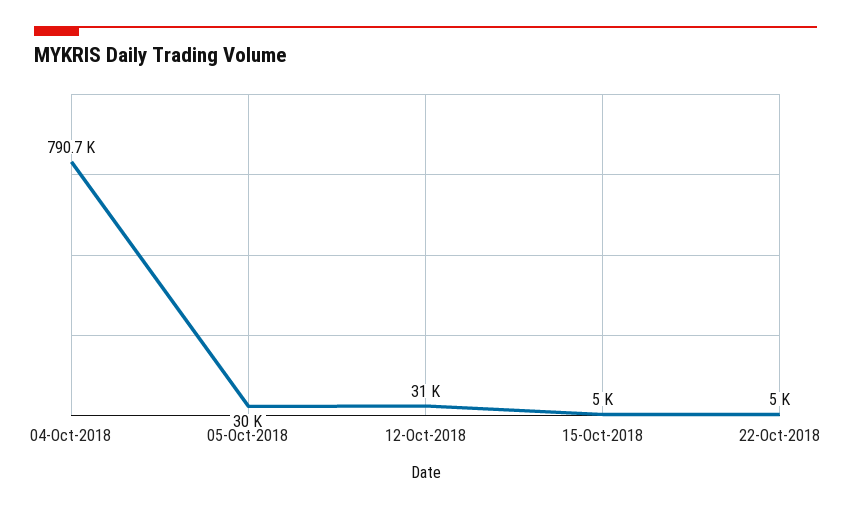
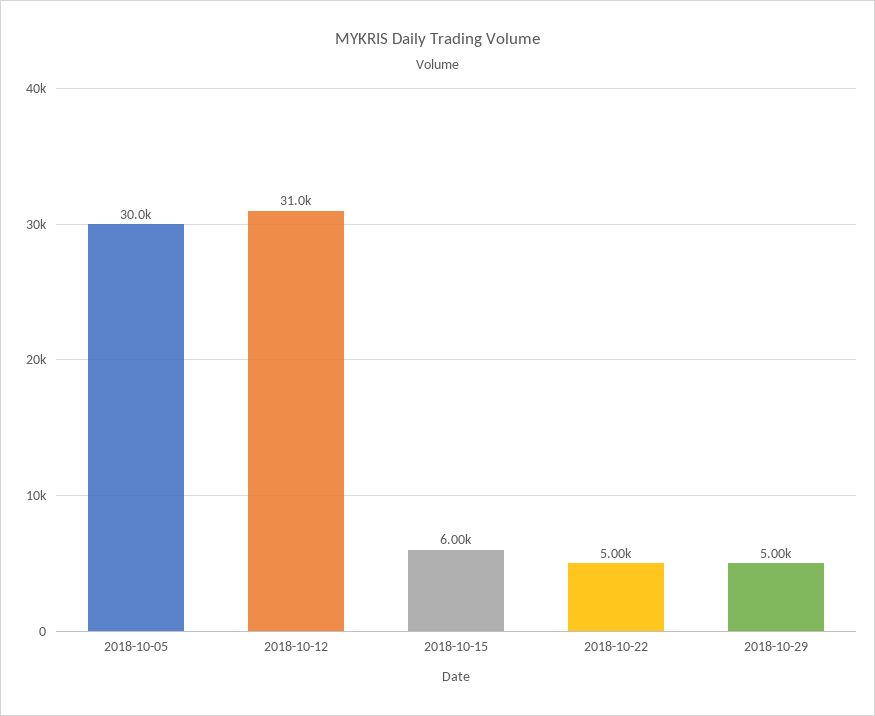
04-Oct-2018: 790700 -> none
15-Oct-2018: 5000 -> 6000
2018-10-29: none -> 5000

